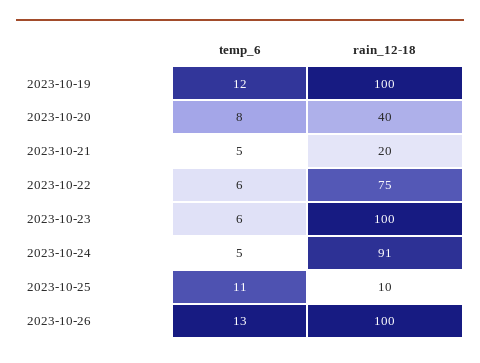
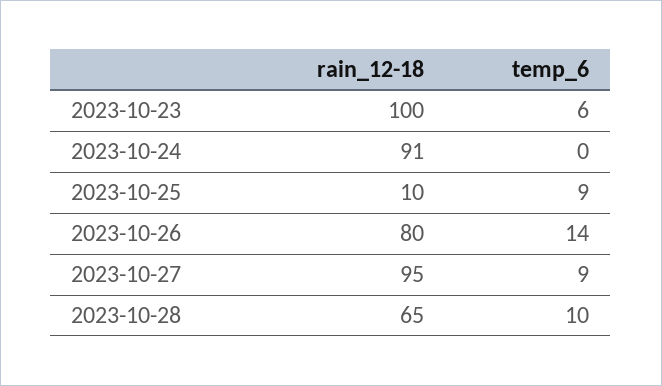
temp_6, 2023-10-19: 12 -> none
rain_12-18, 2023-10-19: 100 -> none
temp_6, 2023-10-20: 8 -> none
rain_12-18, 2023-10-20: 40 -> none
temp_6, 2023-10-21: 5 -> none
rain_12-18, 2023-10-21: 20 -> none
temp_6, 2023-10-22: 6 -> none
rain_12-18, 2023-10-22: 75 -> none
temp_6, 2023-10-24: 5 -> 0
temp_6, 2023-10-25: 11 -> 9
temp_6, 2023-10-26: 13 -> 14
rain_12-18, 2023-10-26: 100 -> 80
rain_12-18, 2023-10-27: none -> 95
temp_6, 2023-10-27: none -> 9
rain_12-18, 2023-10-28: none -> 65
temp_6, 2023-10-28: none -> 10

